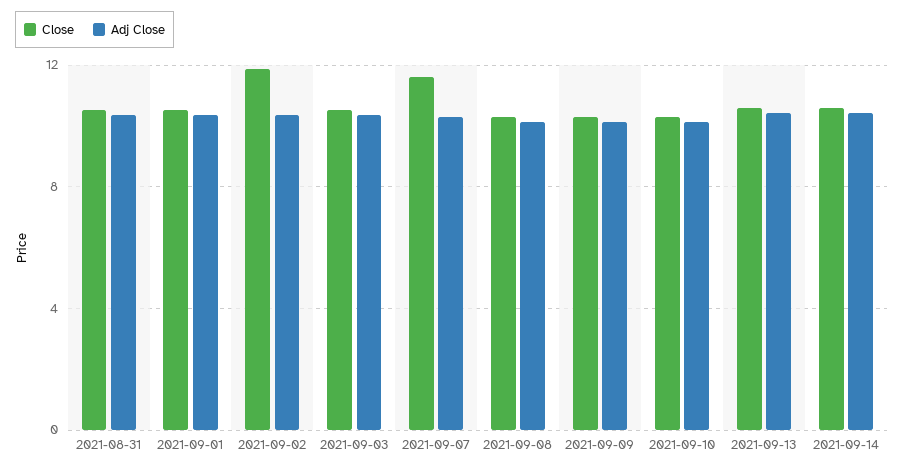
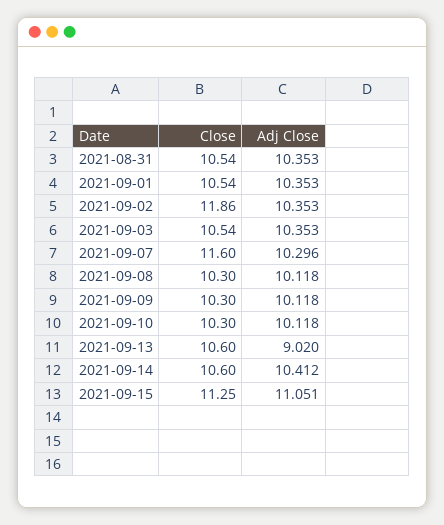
Adj Close, 2021-09-13: 10.5 -> 9.02
Close, 2021-09-15: none -> 11.25
Adj Close, 2021-09-15: none -> 11.051

